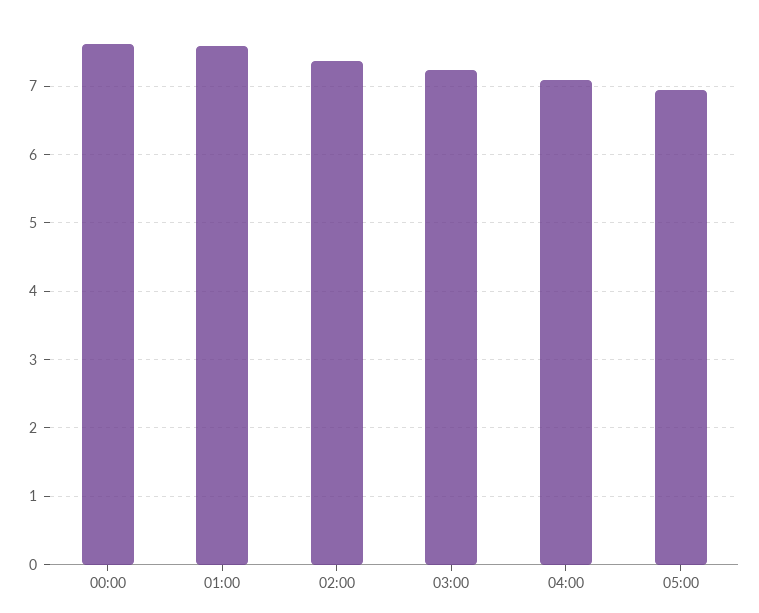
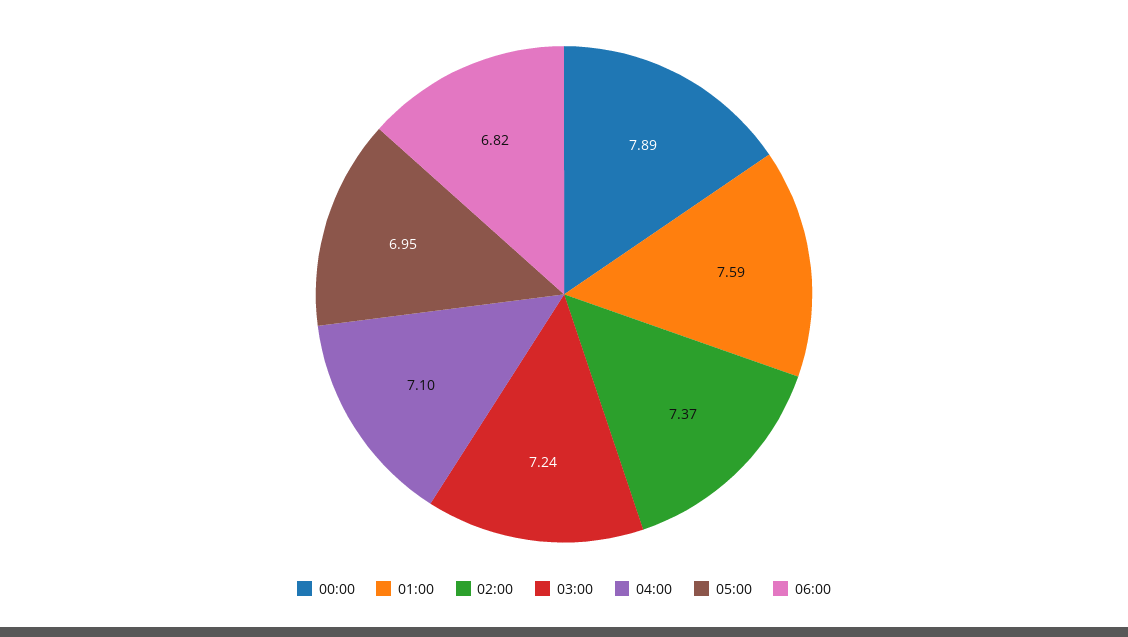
00:00: 7.6 -> 7.89
06:00: none -> 6.82

